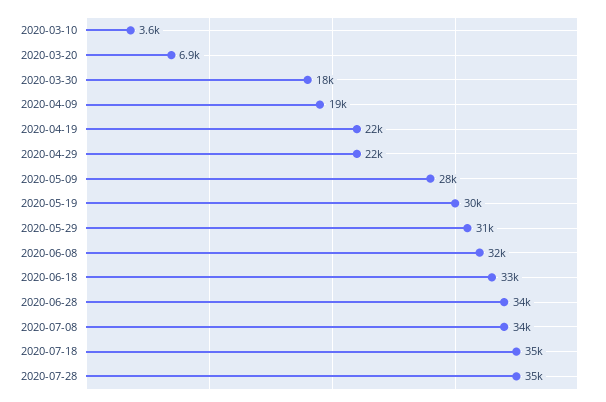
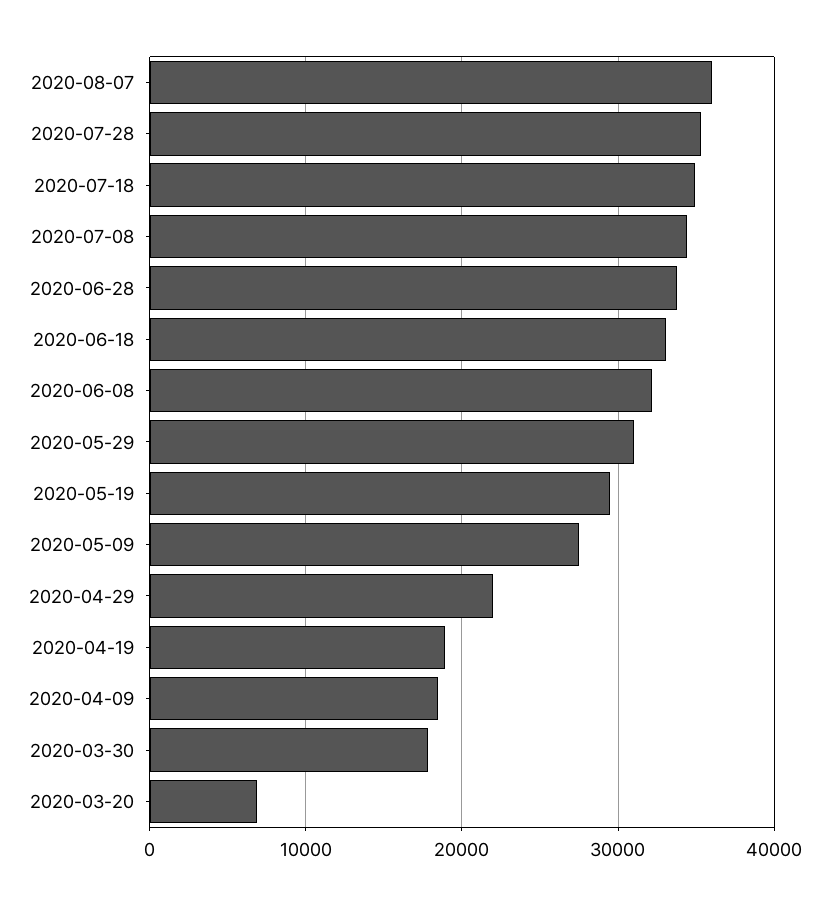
2020-03-10: 3600 -> none
2020-04-19: 22000 -> 19000
2020-08-07: none -> 36000

